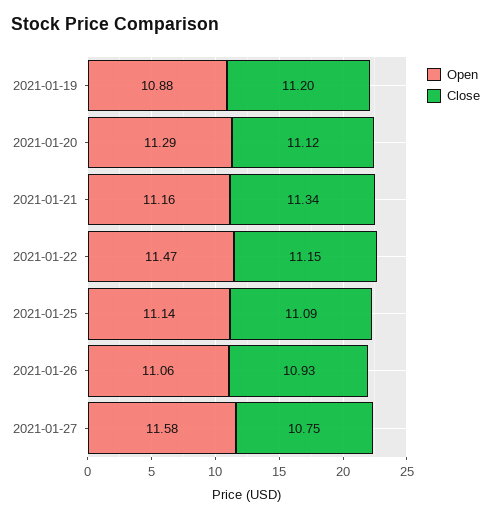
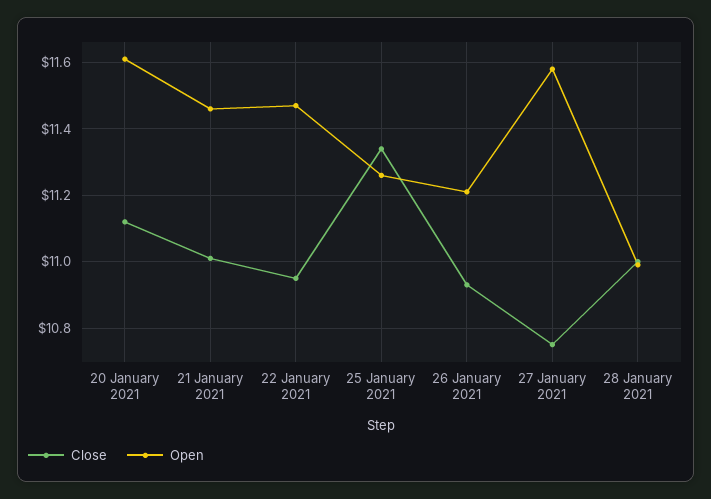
Open, 2021-01-19: 10.88 -> none
Close, 2021-01-19: 11.2 -> none
Open, 2021-01-20: 11.29 -> 11.6
Open, 2021-01-21: 11.16 -> 11.45
Close, 2021-01-21: 11.34 -> 11
Close, 2021-01-22: 11.15 -> 10.95
Open, 2021-01-25: 11.14 -> 11.25
Close, 2021-01-25: 11.09 -> 11.35
Open, 2021-01-26: 11.06 -> 11.2
Close, 28 January 2021: none -> 11
Open, 28 January 2021: none -> 11

